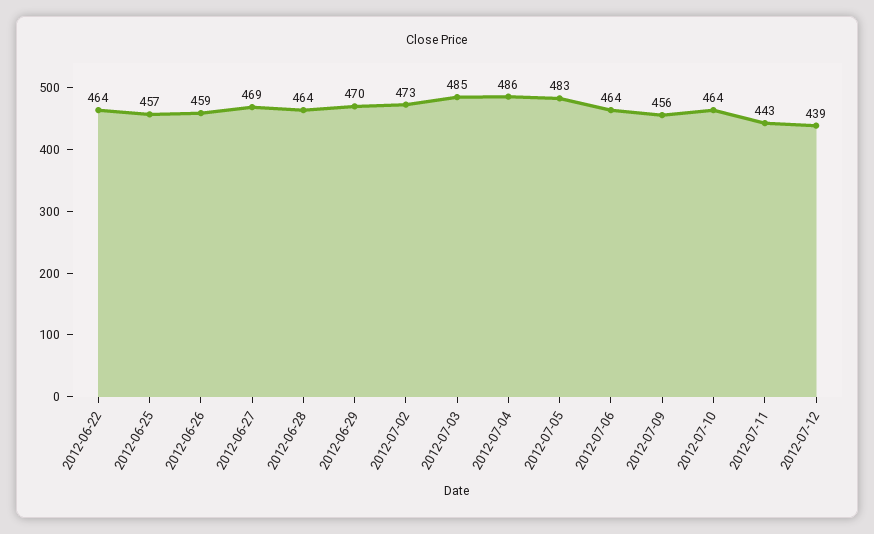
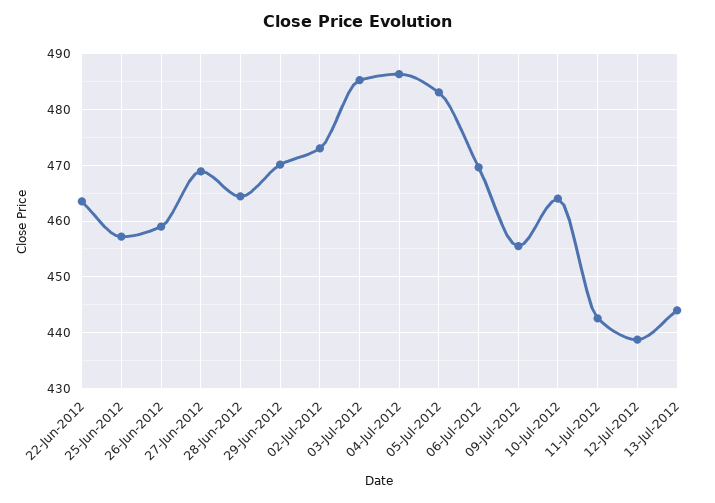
2012-07-06: 464 -> 470
13-Jul-2012: none -> 444

